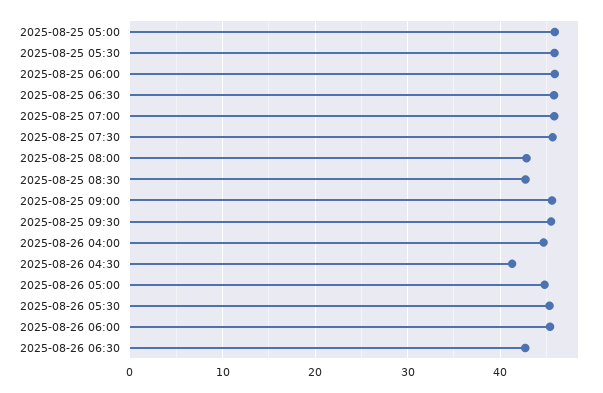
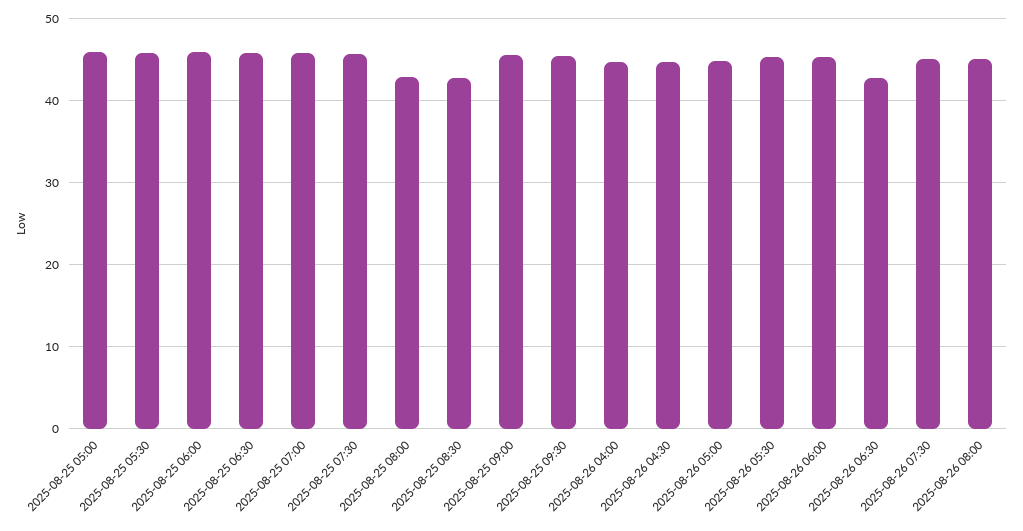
2025-08-26 04:30: 41 -> 45
2025-08-26 07:30: none -> 45
2025-08-26 08:00: none -> 45

